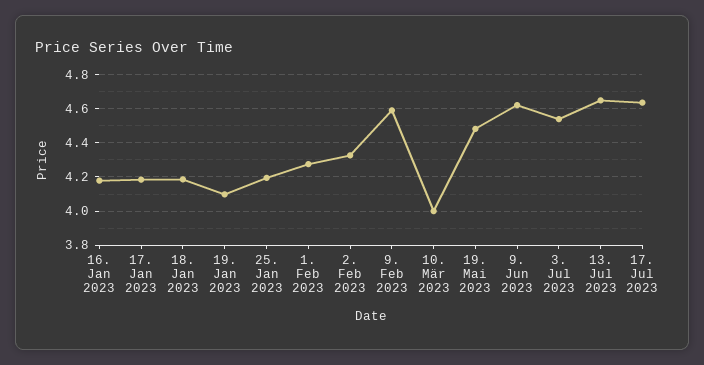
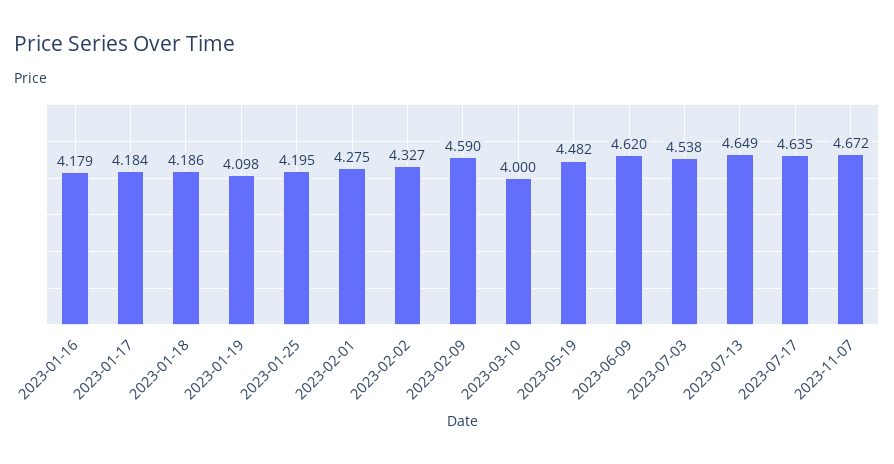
2023-11-07: none -> 4.672

